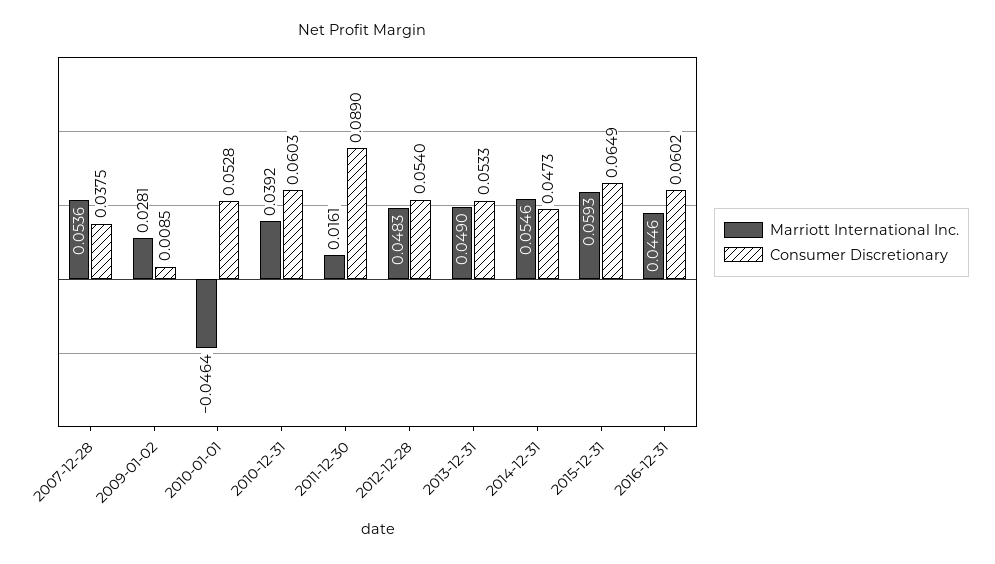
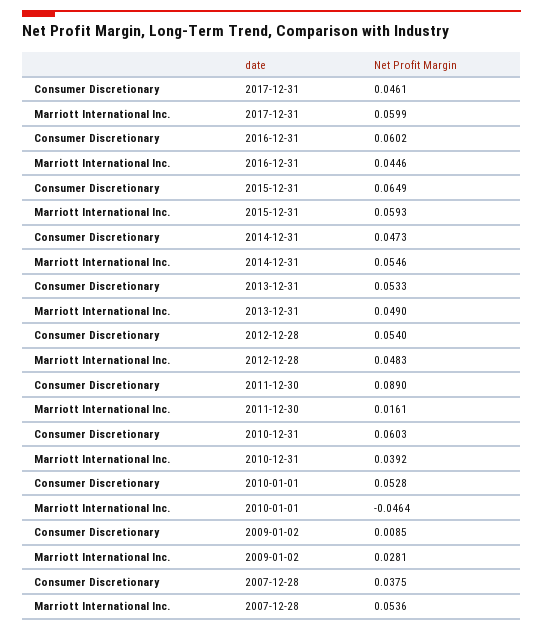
Consumer Discretionary, 2017-12-31: none -> 0.0461
Marriott International Inc., 2017-12-31: none -> 0.0599

